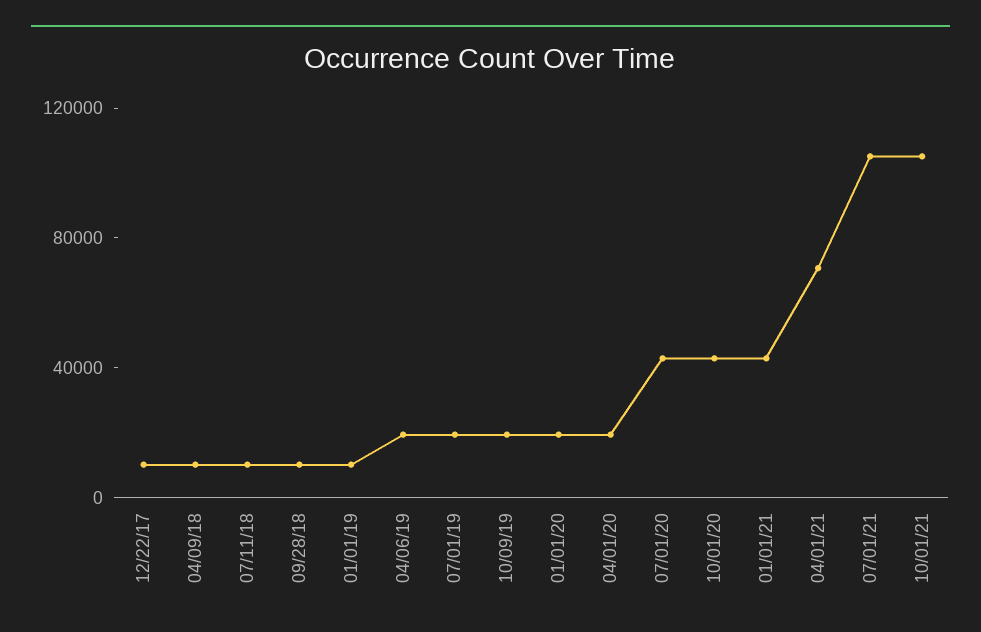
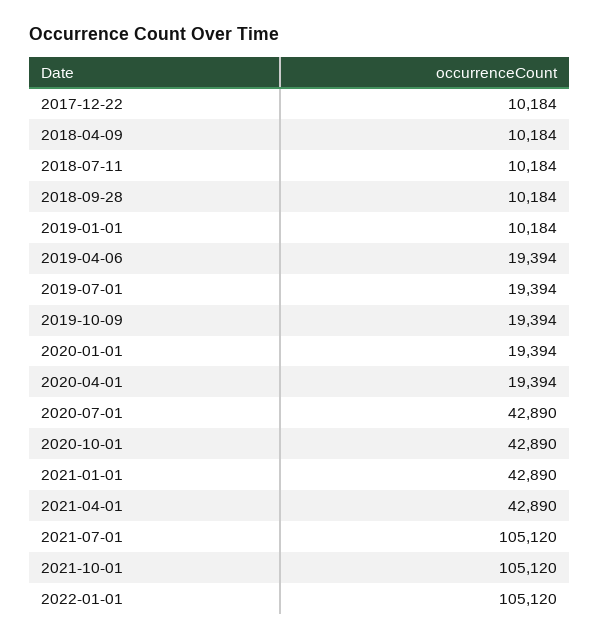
04/01/21: 70000 -> 42890
2022-01-01: none -> 105120

